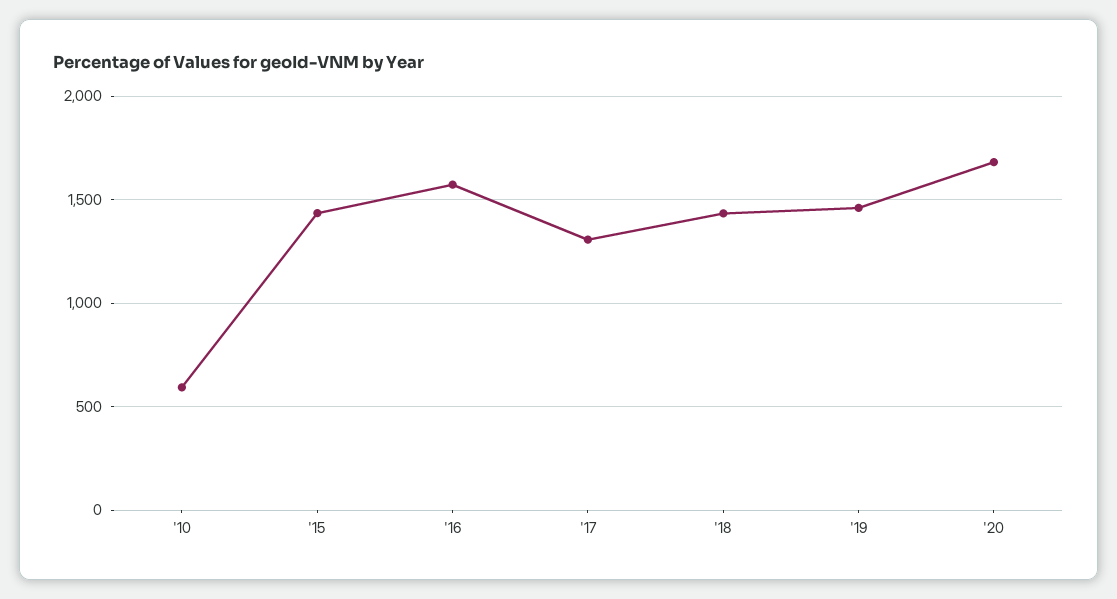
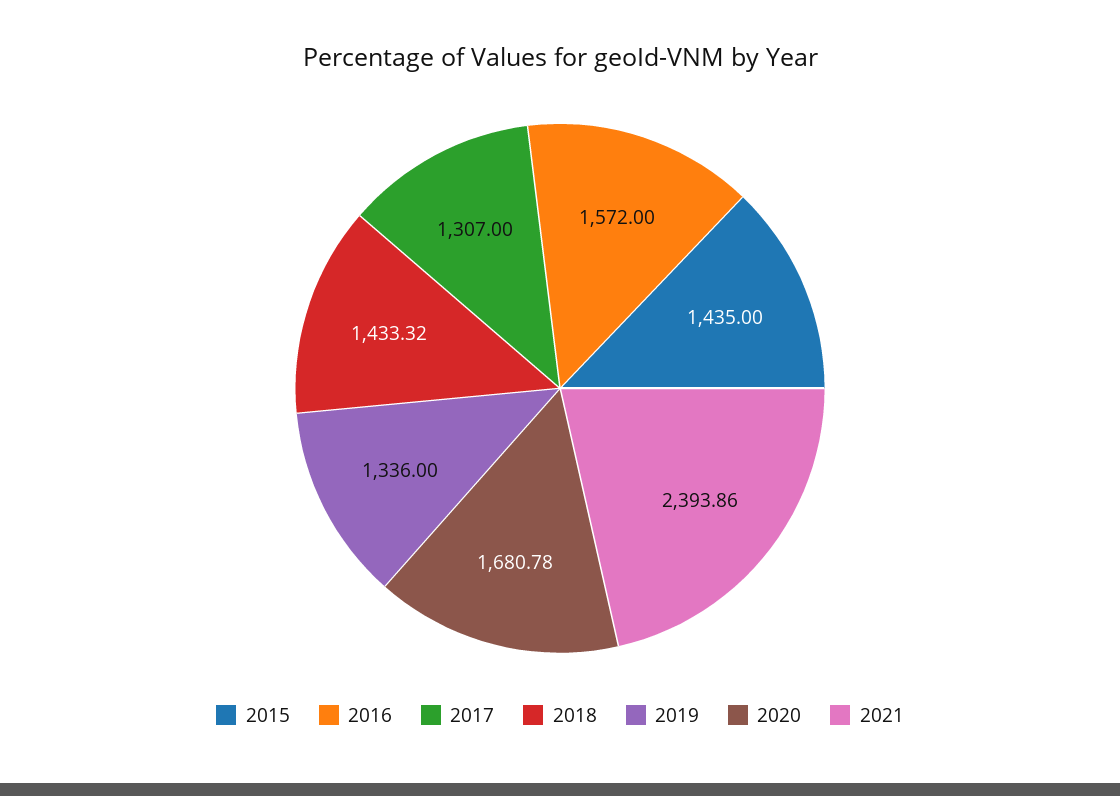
'10: 600 -> none
'19: 1450 -> 1336
2021: none -> 2393.86

